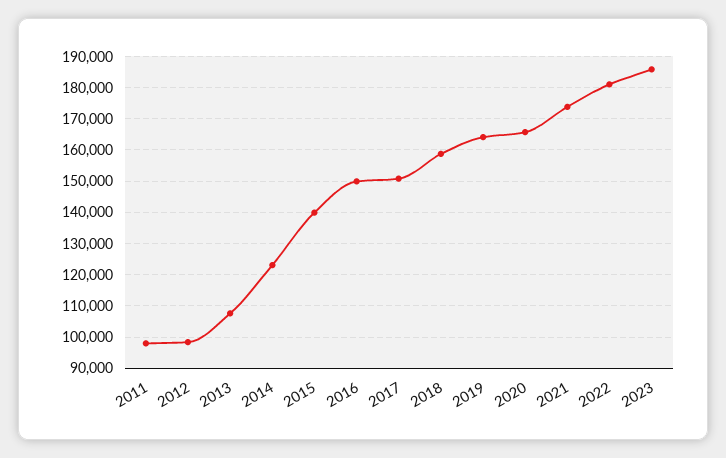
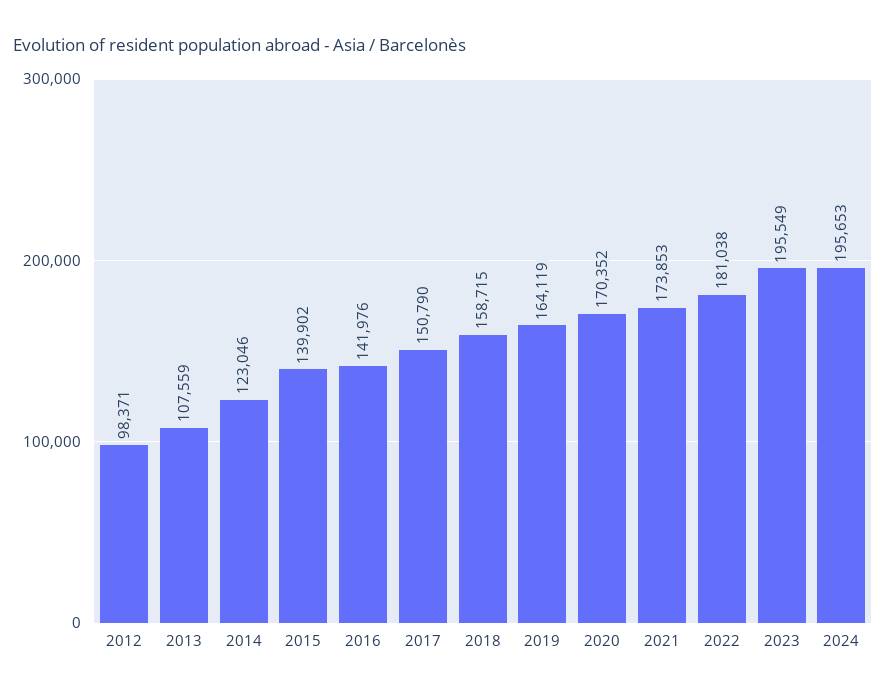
2011: 98000 -> none
2016: 150000 -> 141976
2020: 166000 -> 170352
2023: 186000 -> 195549
2024: none -> 195653

